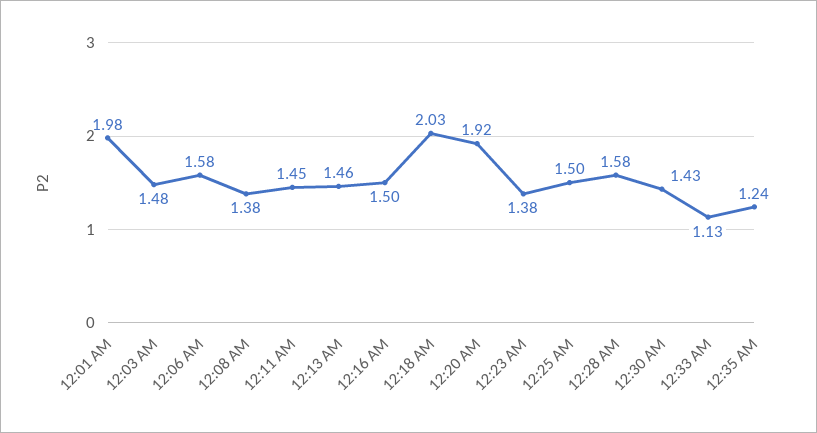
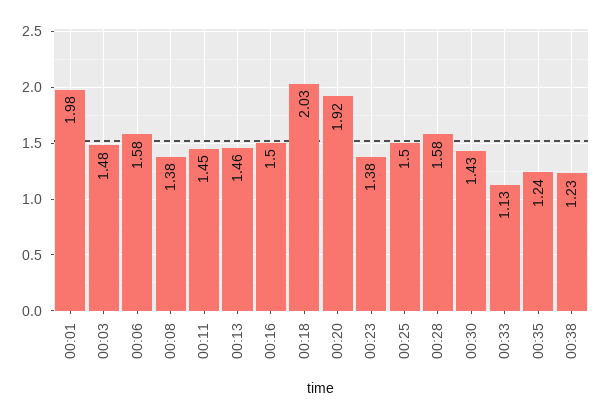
00:38: none -> 1.23

